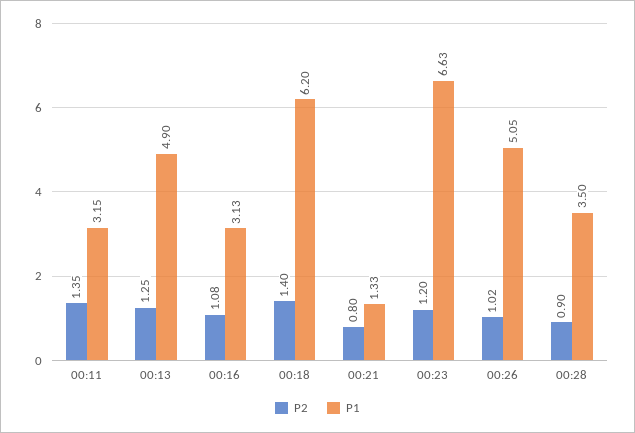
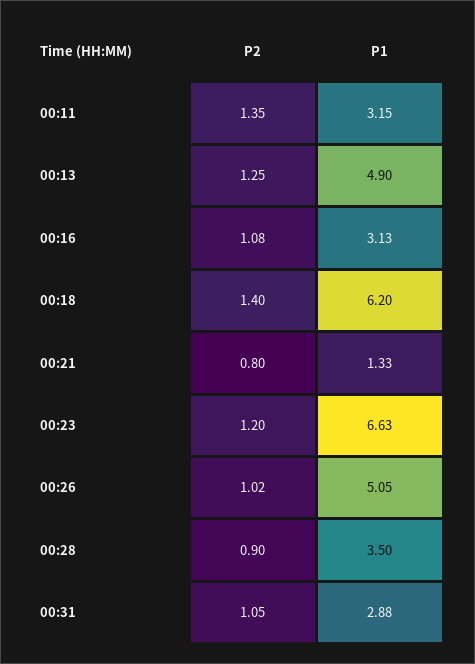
P2, 00:31: none -> 1.05
P1, 00:31: none -> 2.88

